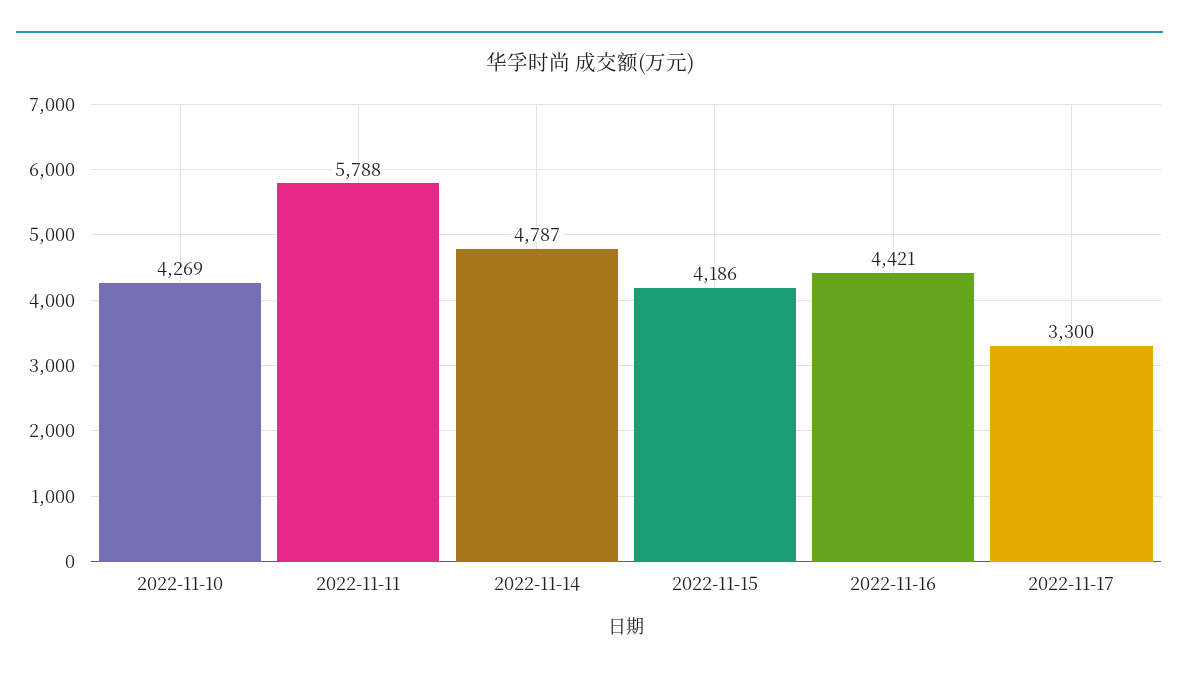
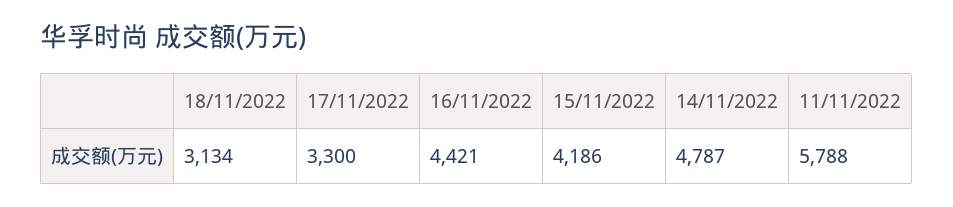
2022-11-10: 4269 -> none
18/11/2022: none -> 3134

